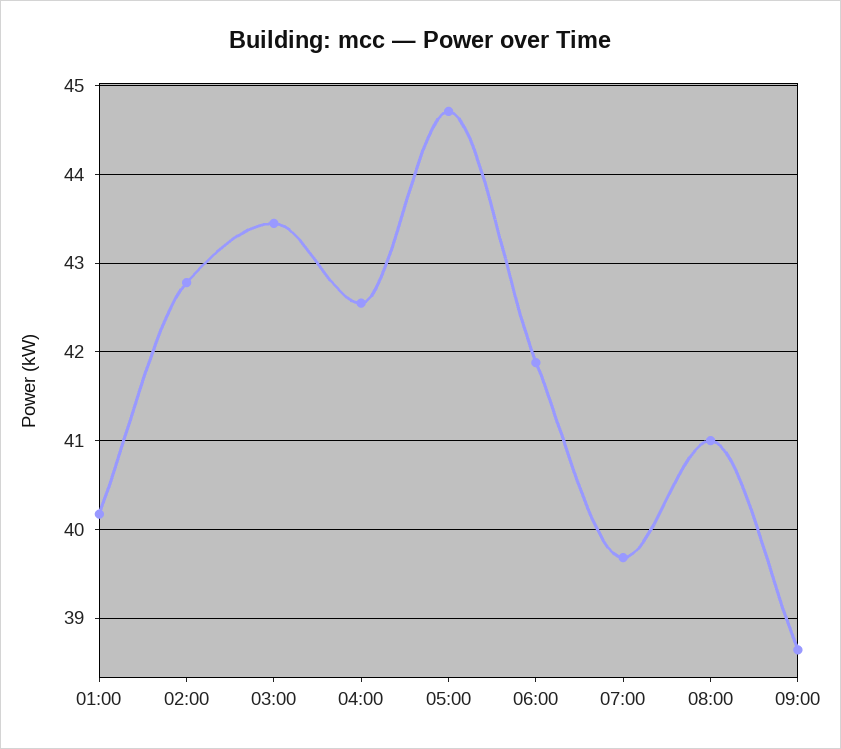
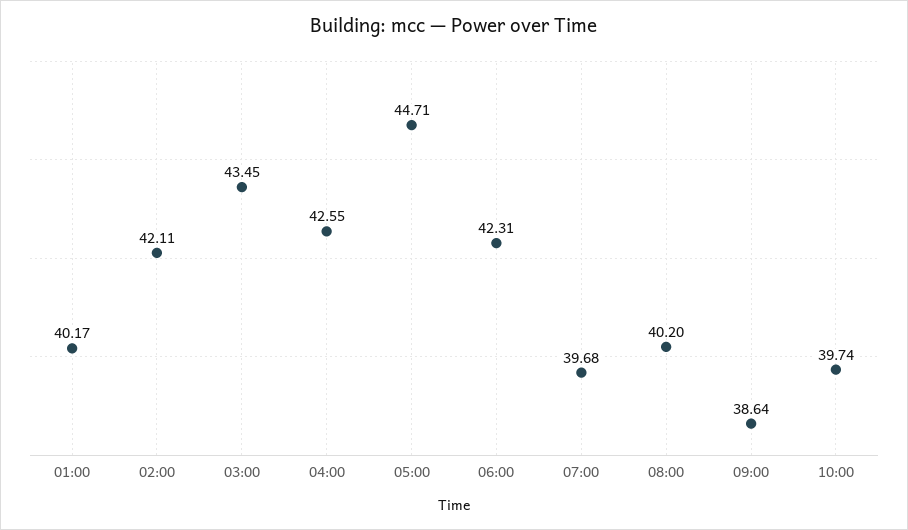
02:00: 42.8 -> 42.11
06:00: 41.9 -> 42.31
08:00: 41 -> 40.2
10:00: none -> 39.74

